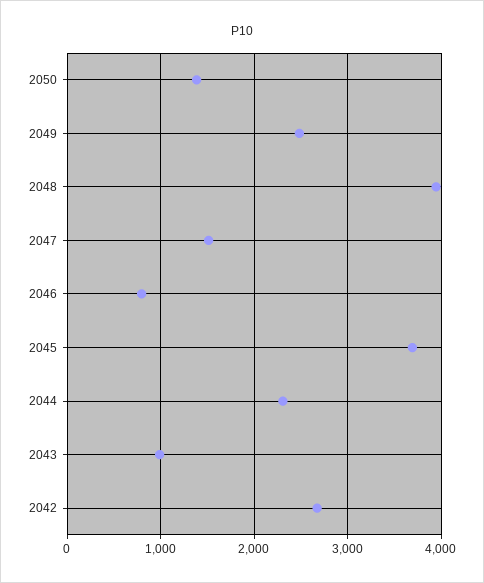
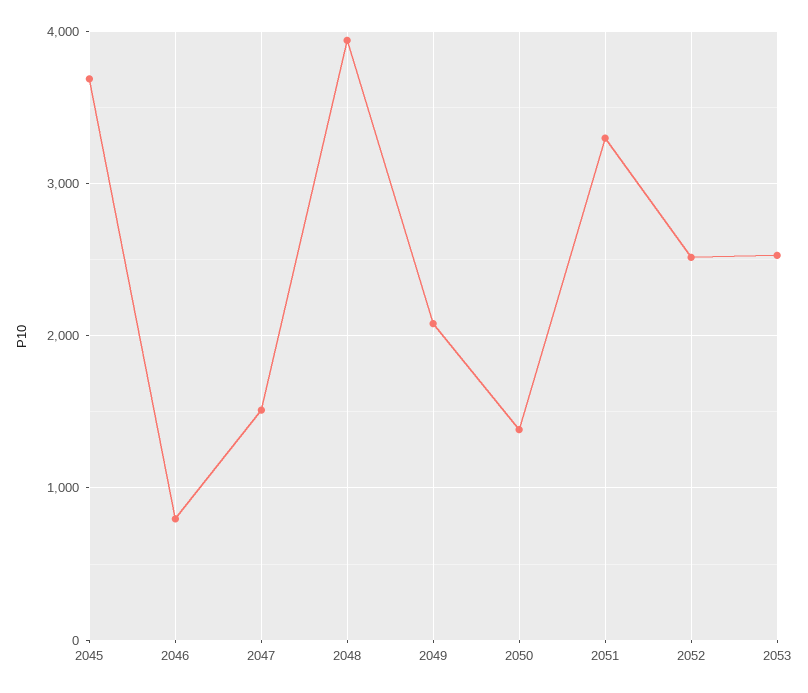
2049: 2500 -> 2100
2044: 2300 -> none
2043: 1000 -> none
2042: 2700 -> none
2051: none -> 3300
2052: none -> 2500
2053: none -> 2500

